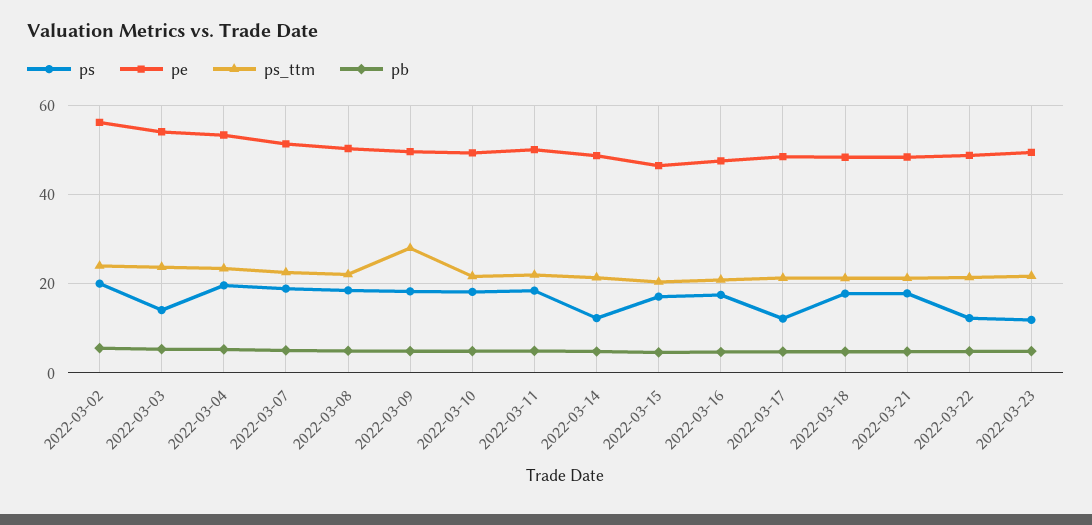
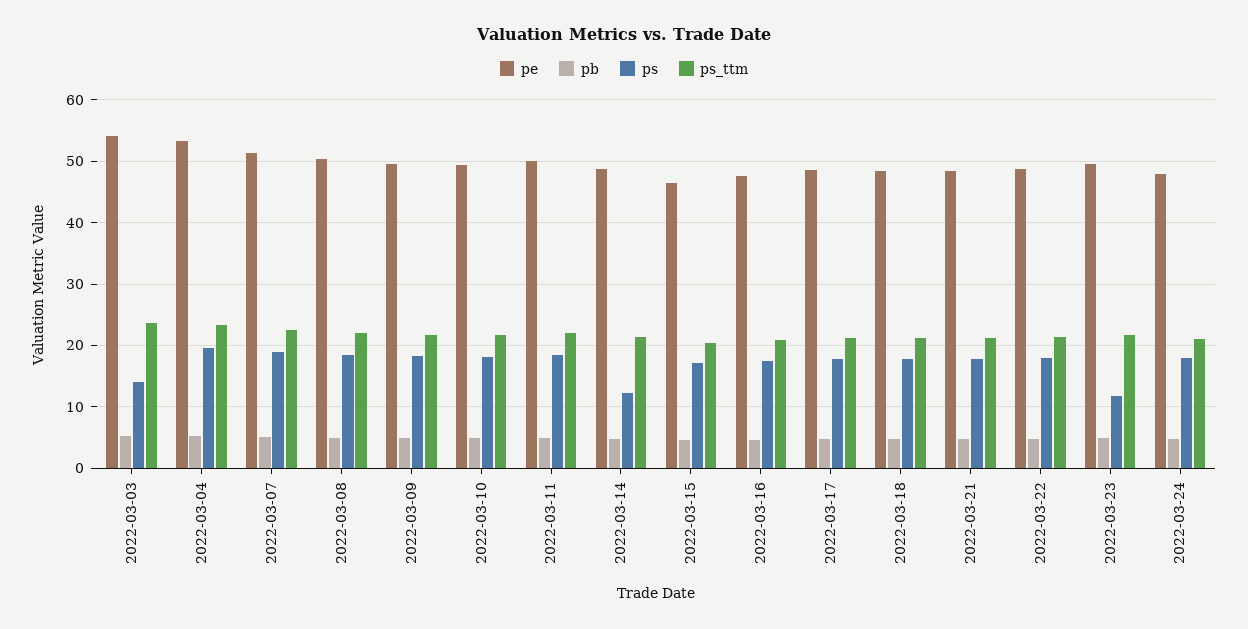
ps, 2022-03-02: 20 -> none
pe, 2022-03-02: 56 -> none
ps_ttm, 2022-03-02: 24 -> none
pb, 2022-03-02: 6 -> none
ps_ttm, 2022-03-09: 28 -> 22
ps, 2022-03-17: 12 -> 18
ps, 2022-03-22: 12 -> 18
pe, 2022-03-24: none -> 48
pb, 2022-03-24: none -> 5
ps, 2022-03-24: none -> 18
ps_ttm, 2022-03-24: none -> 21

